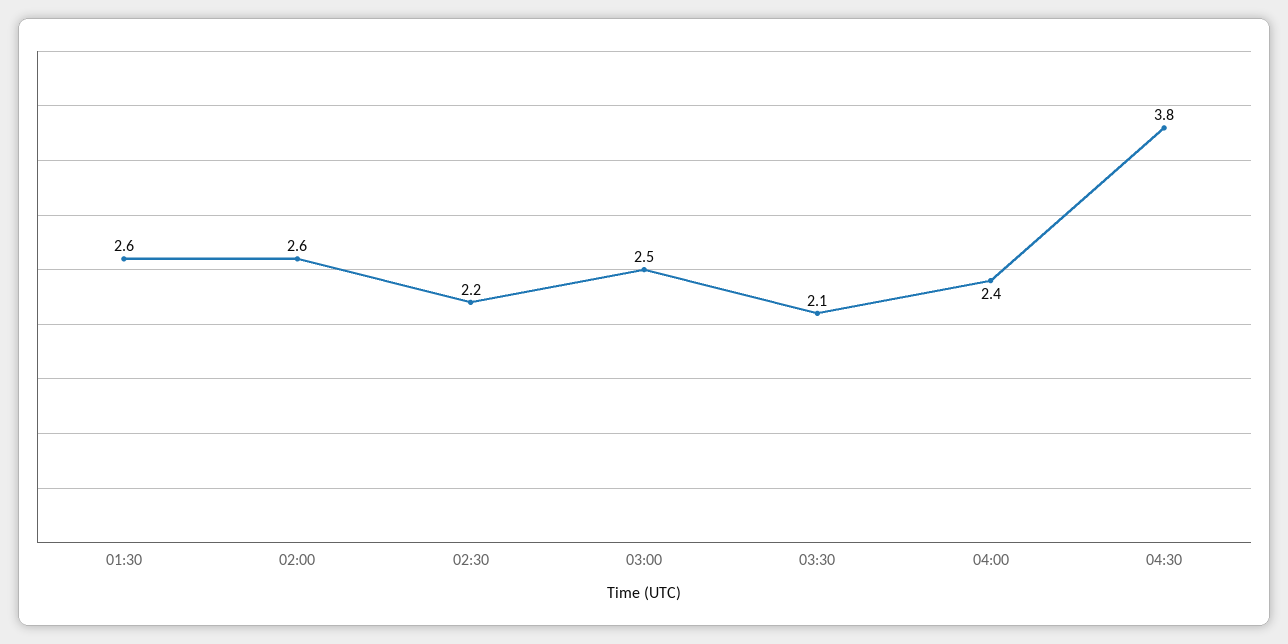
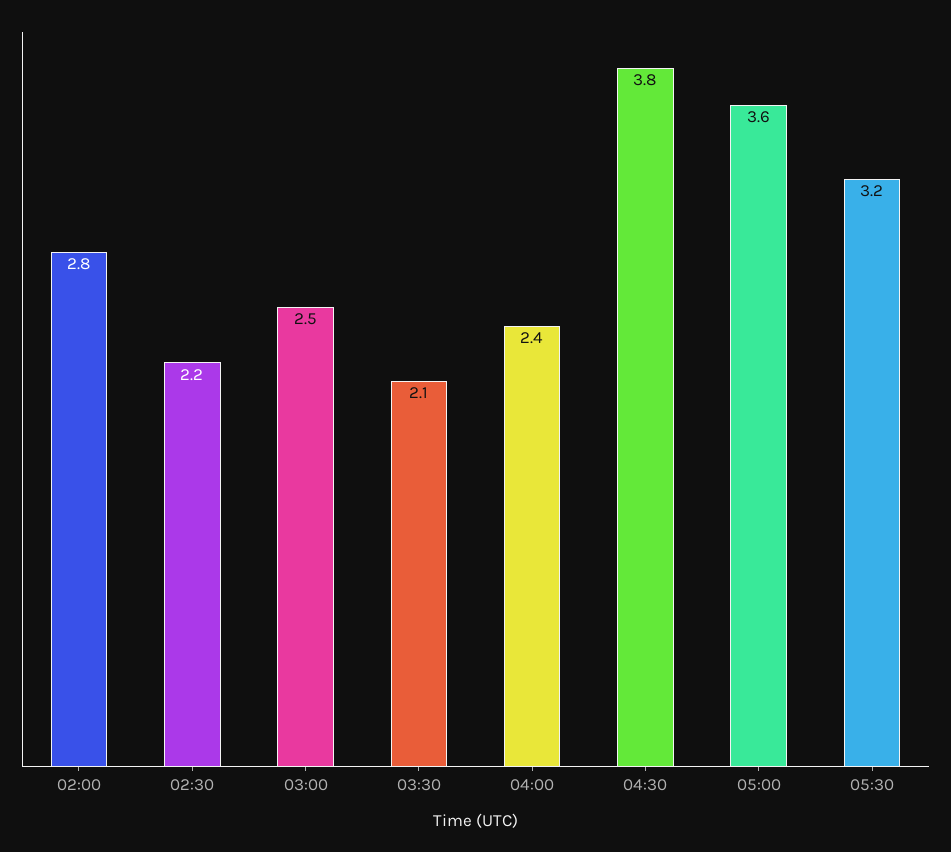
01:30: 2.6 -> none
02:00: 2.6 -> 2.8
05:00: none -> 3.6
05:30: none -> 3.2

